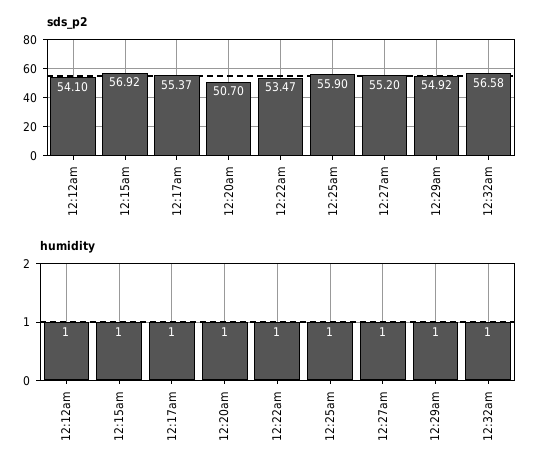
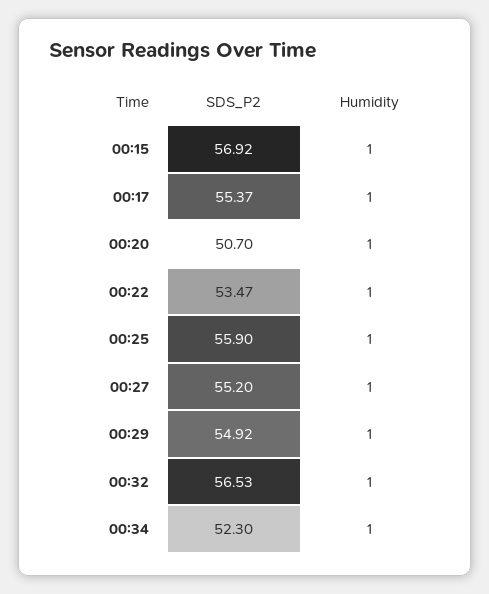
sds_p2, 12:12am: 54.1 -> none
sds_p2, 12:32am: 56.58 -> 56.53
humidity, 12:12am: 1 -> none
sds_p2, 00:34: none -> 52.3
humidity, 00:34: none -> 1

